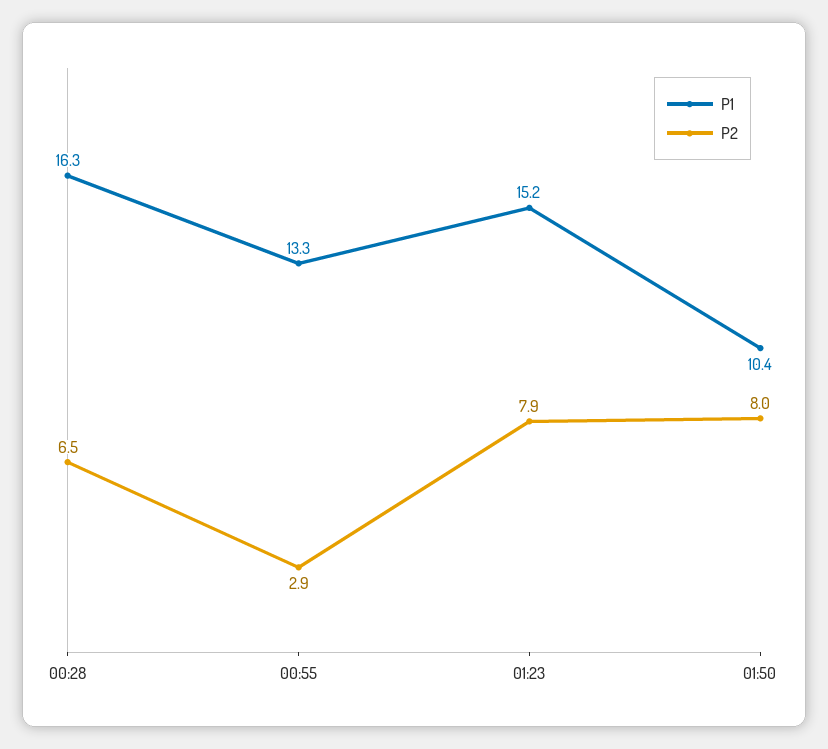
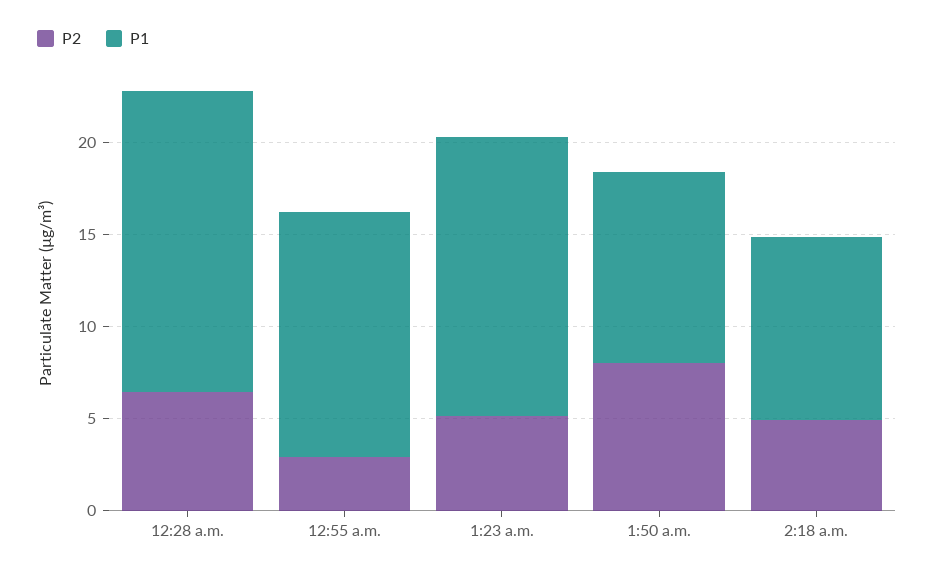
P2, 01:23: 7.9 -> 5
P2, 2:18 a.m.: none -> 5
P1, 2:18 a.m.: none -> 10

